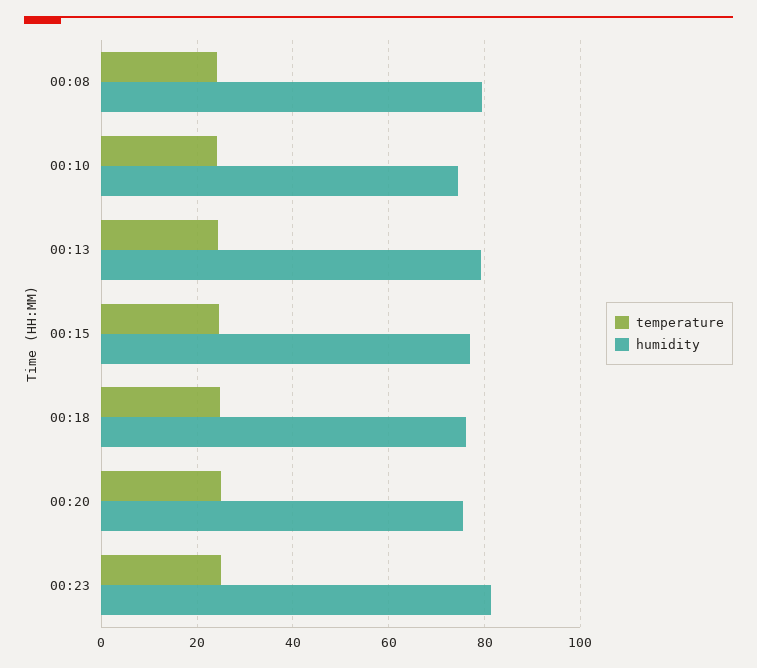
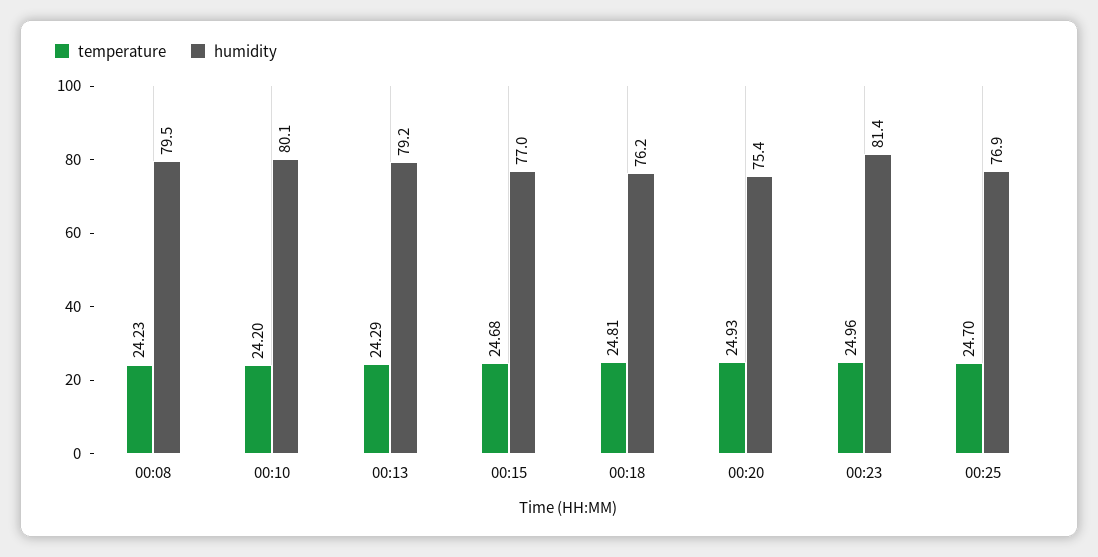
humidity, 00:10: 74 -> 80.1
temperature, 00:25: none -> 24.7
humidity, 00:25: none -> 76.9

